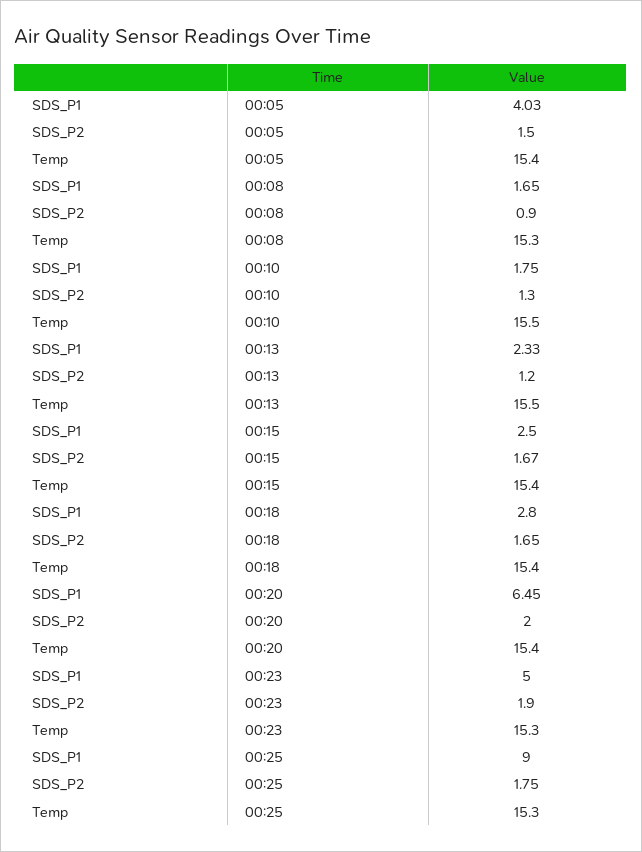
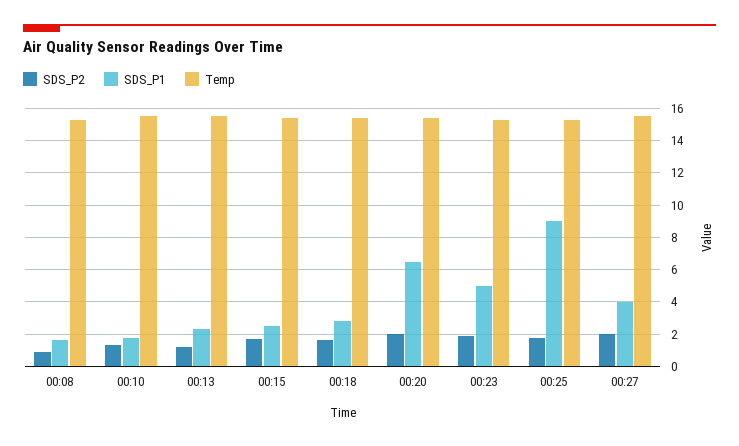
SDS_P1, 00:05: 4.03 -> none
SDS_P2, 00:05: 1.5 -> none
Temp, 00:05: 15.4 -> none
SDS_P2, 00:27: none -> 2
SDS_P1, 00:27: none -> 4
Temp, 00:27: none -> 15.5

